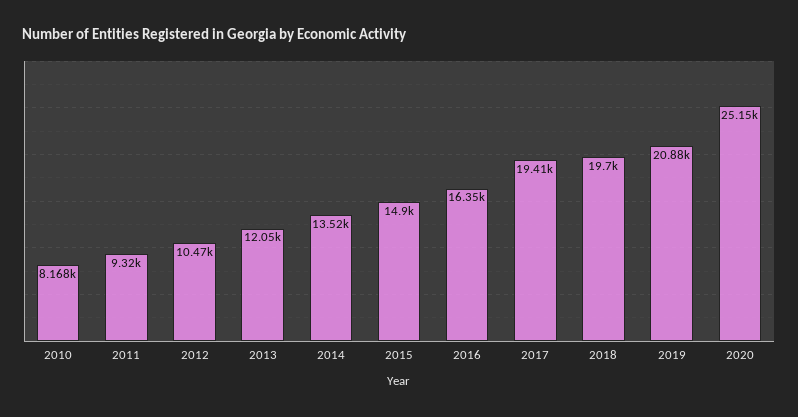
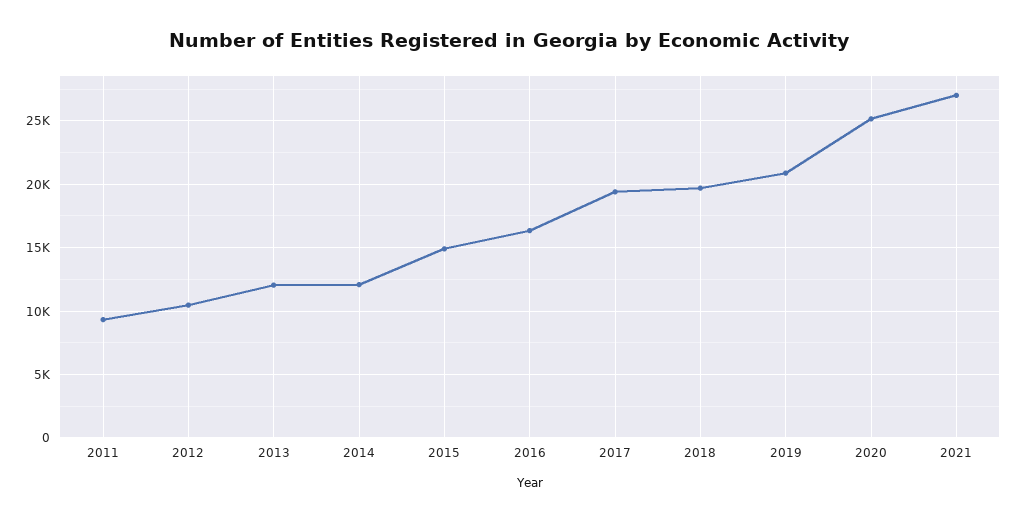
2010: 8168 -> none
2014: 13520 -> 12000
2021: none -> 27000

